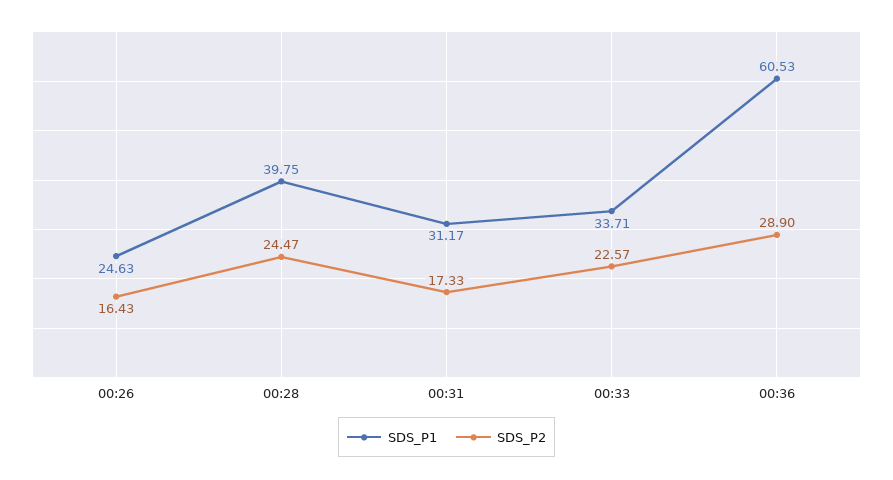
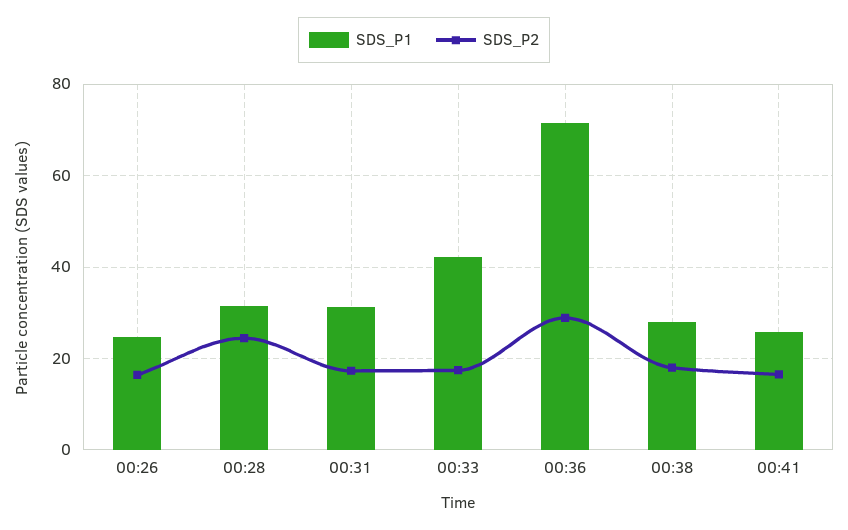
SDS_P1, 00:28: 39.75 -> 32
SDS_P1, 00:33: 33.71 -> 42
SDS_P2, 00:33: 22.57 -> 18
SDS_P1, 00:36: 60.53 -> 72
SDS_P1, 00:38: none -> 28
SDS_P2, 00:38: none -> 18
SDS_P1, 00:41: none -> 26
SDS_P2, 00:41: none -> 16

